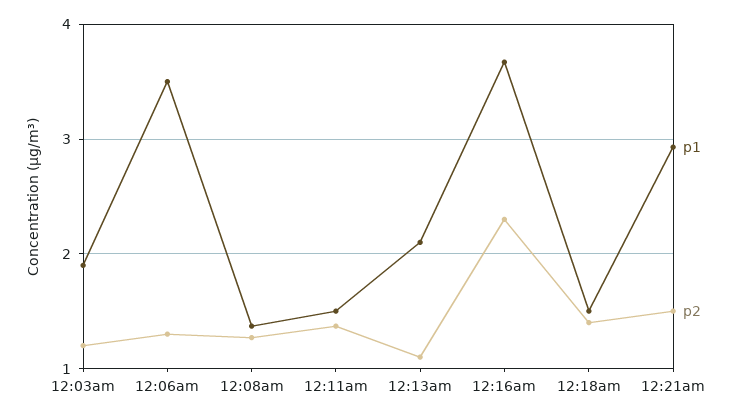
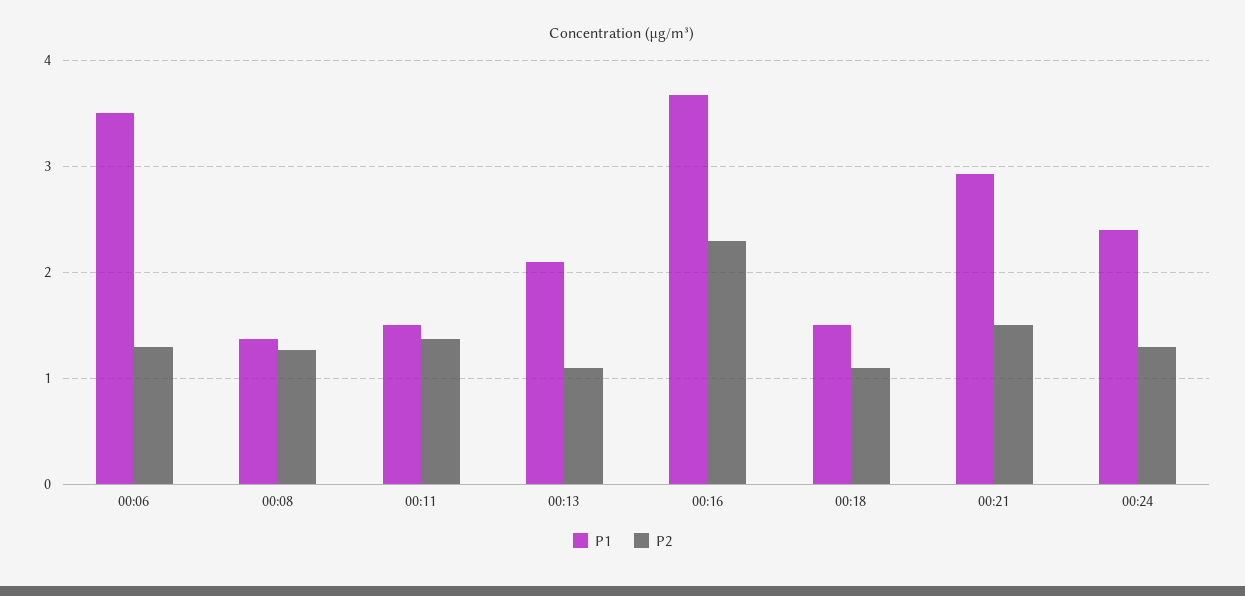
p1, 12:03am: 1.9 -> none
p2, 12:03am: 1.2 -> none
p2, 12:18am: 1.4 -> 1.1
p1, 00:24: none -> 2.4
p2, 00:24: none -> 1.3

